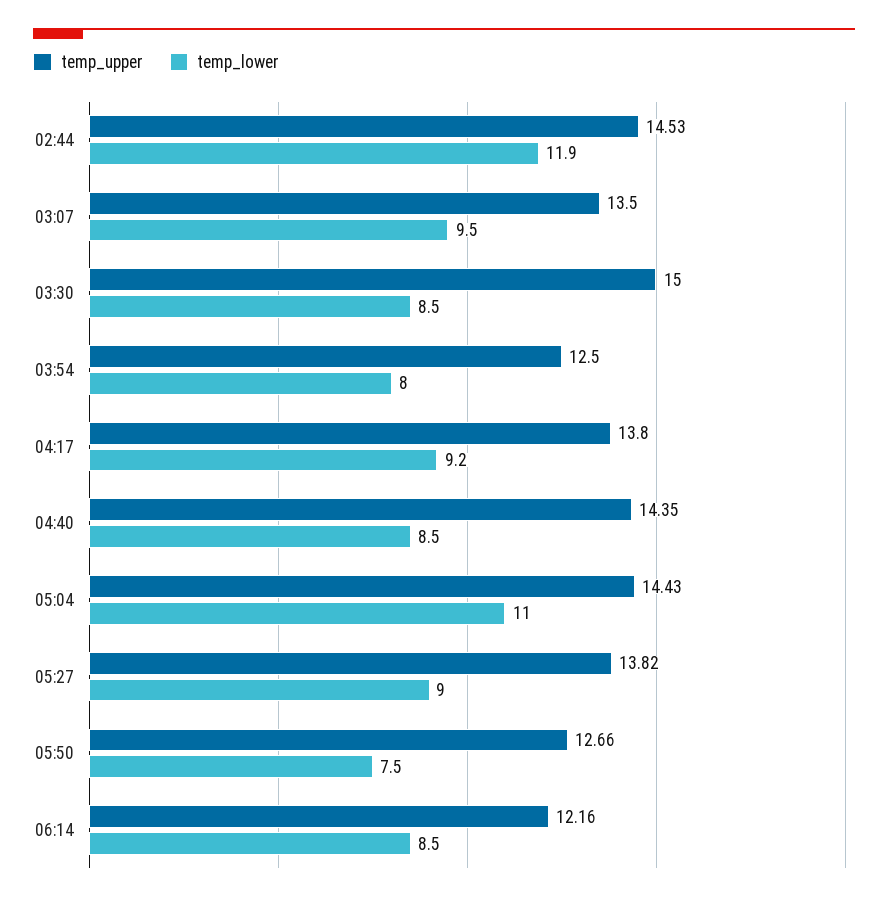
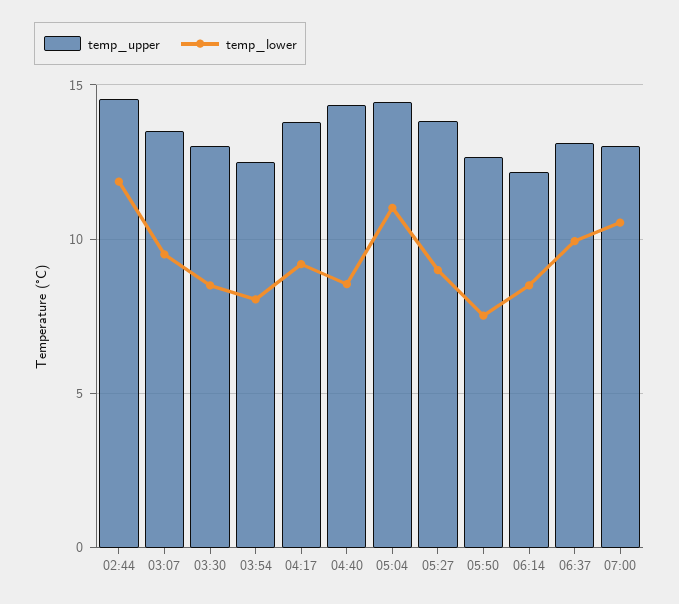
temp_upper, 03:30: 15 -> 13
temp_upper, 06:37: none -> 13
temp_lower, 06:37: none -> 10
temp_upper, 07:00: none -> 13
temp_lower, 07:00: none -> 10.5

